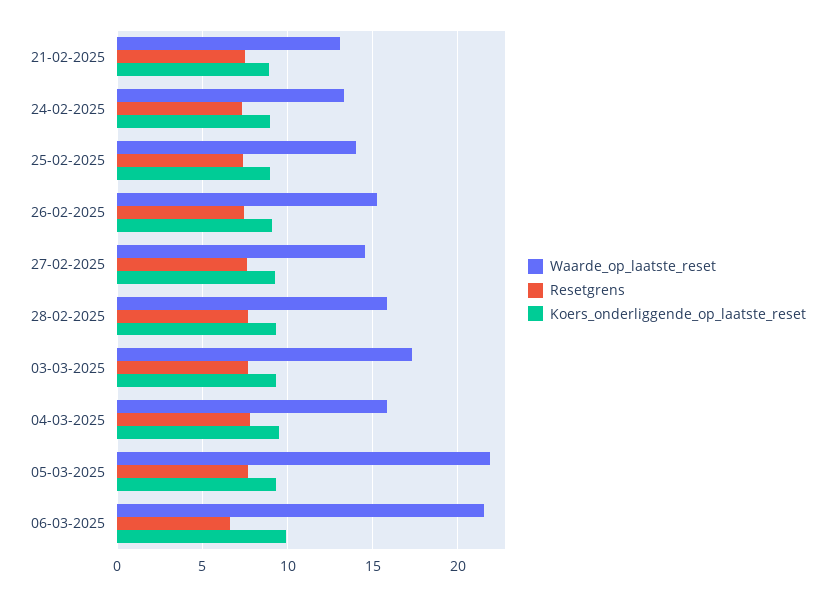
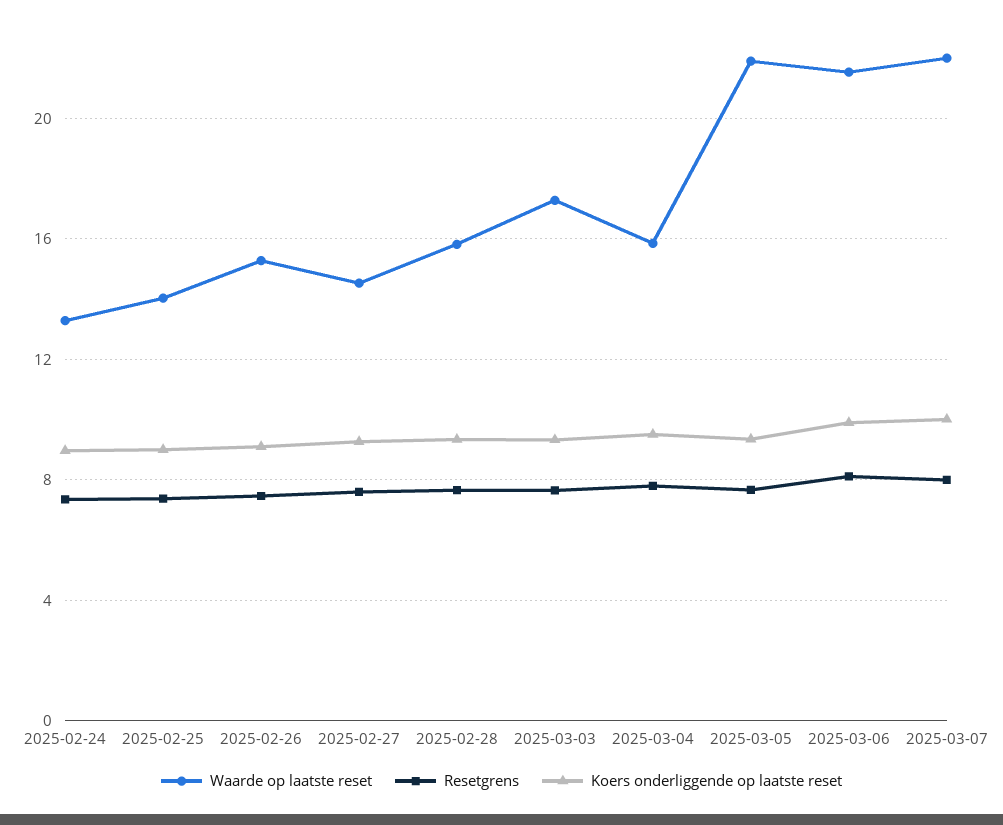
Waarde_op_laatste_reset, 21-02-2025: 13 -> none
Resetgrens, 21-02-2025: 7.5 -> none
Koers_onderliggende_op_laatste_reset, 21-02-2025: 9 -> none
Resetgrens, 06-03-2025: 6.5 -> 8
Waarde_op_laatste_reset, 2025-03-07: none -> 22
Resetgrens, 2025-03-07: none -> 8
Koers_onderliggende_op_laatste_reset, 2025-03-07: none -> 10

